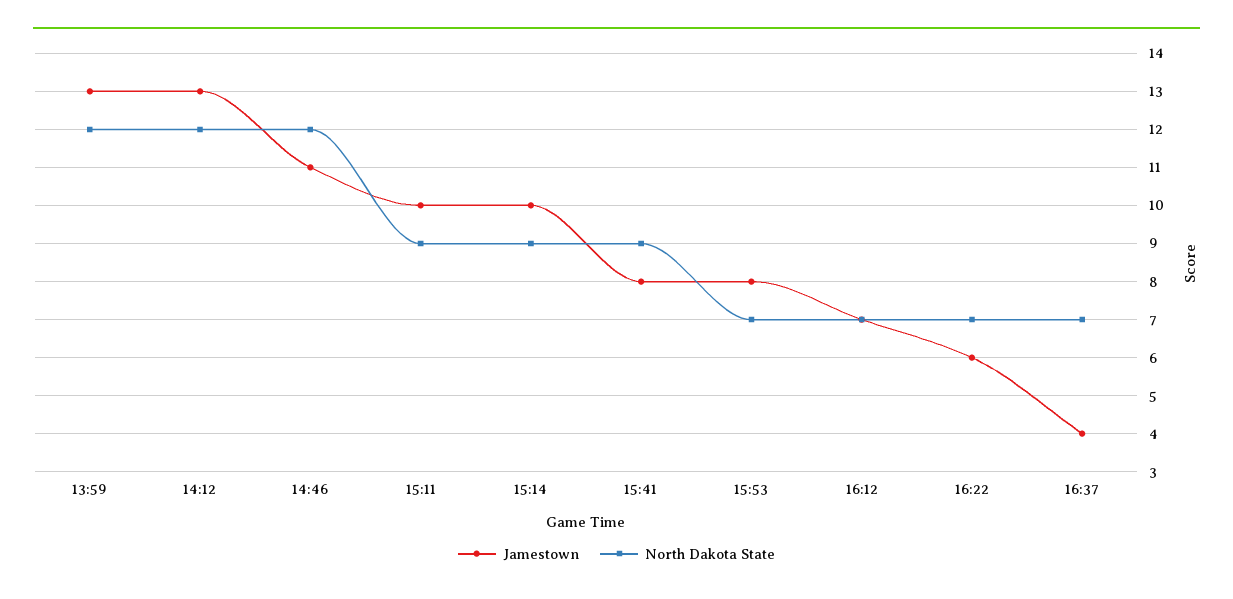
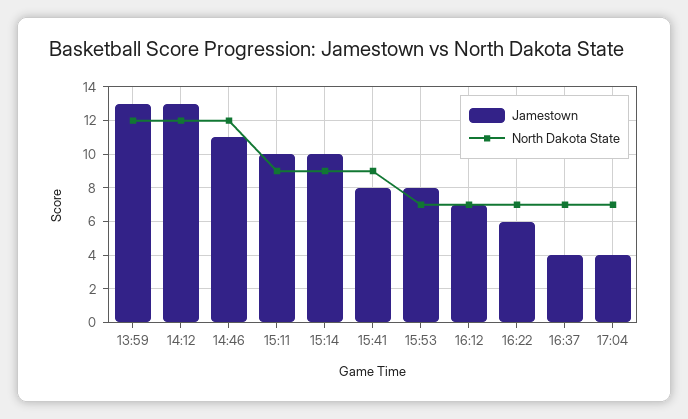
Jamestown, 17:04: none -> 4
North Dakota State, 17:04: none -> 7

